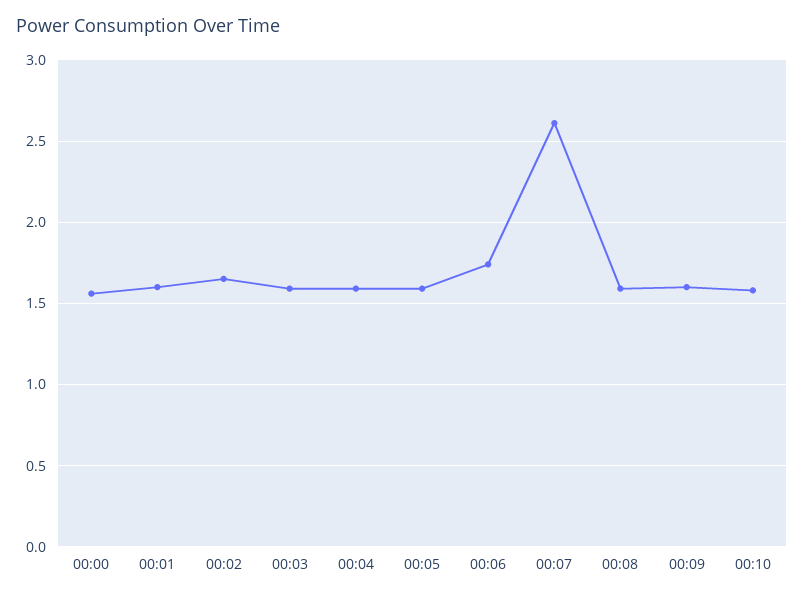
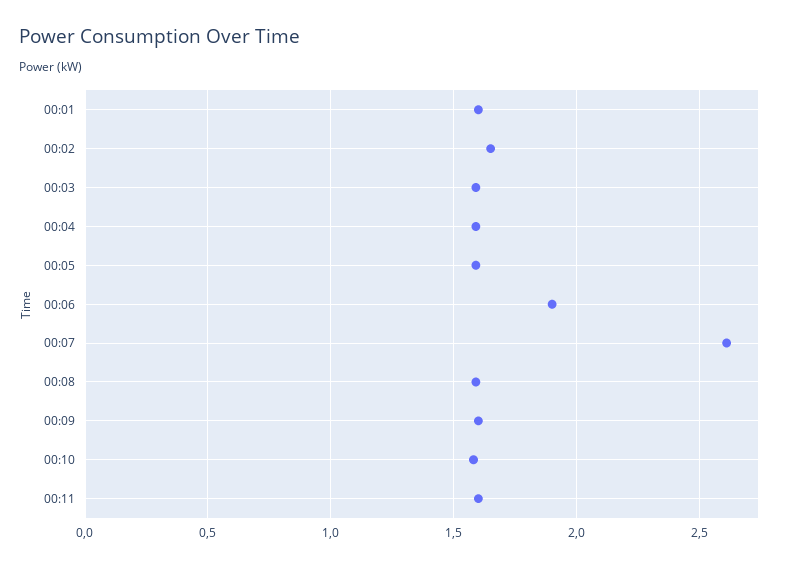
00:00: 1.55 -> none
00:06: 1.75 -> 1.9
00:11: none -> 1.6

